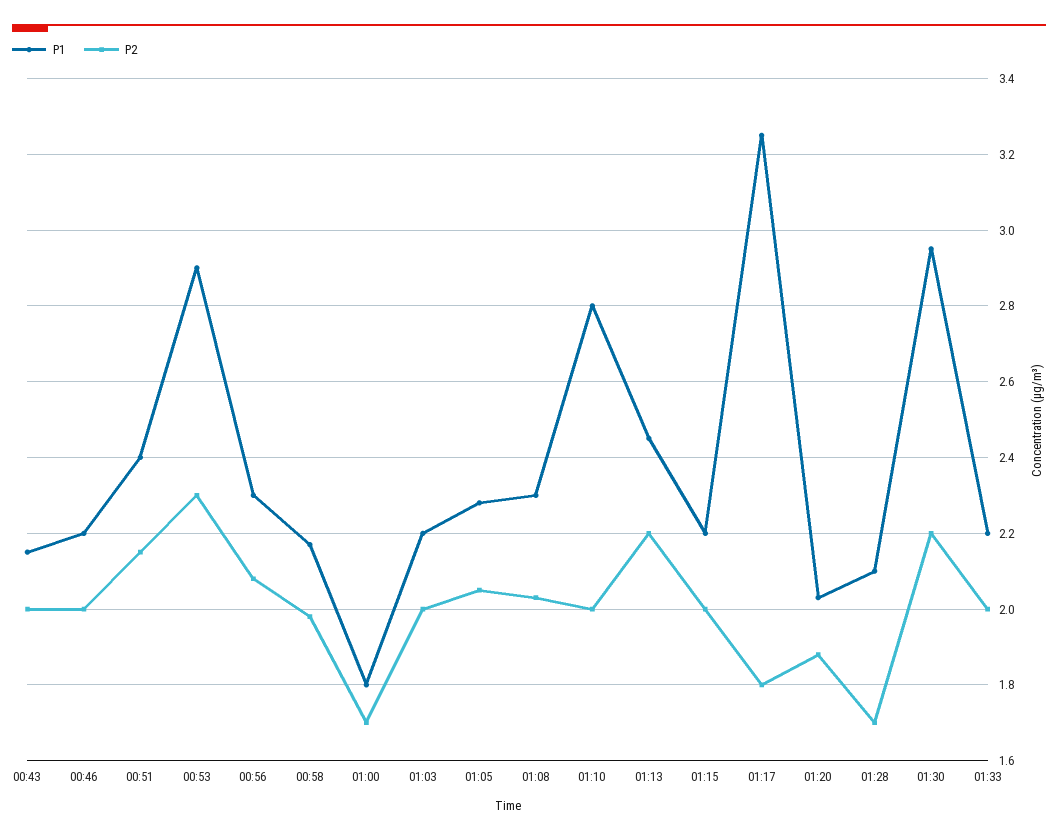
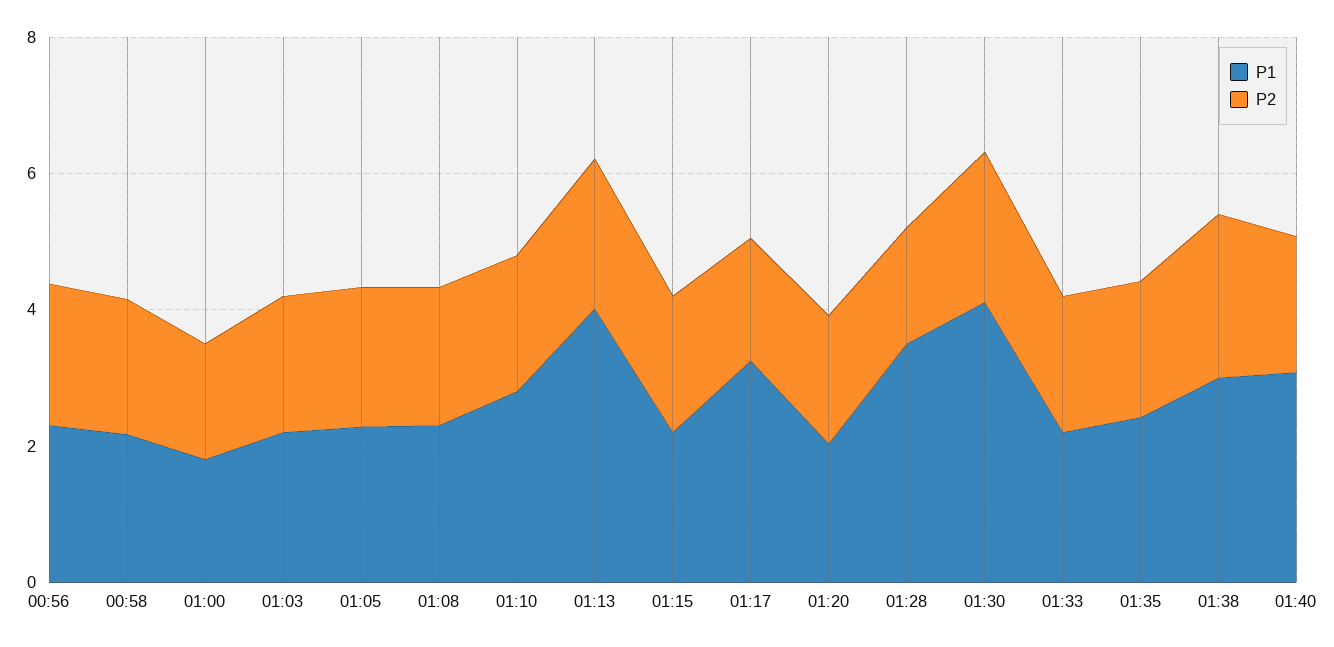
P1, 00:43: 2.15 -> none
P2, 00:43: 2 -> none
P1, 00:46: 2.2 -> none
P2, 00:46: 2 -> none
P1, 00:51: 2.4 -> none
P2, 00:51: 2.15 -> none
P1, 00:53: 2.9 -> none
P2, 00:53: 2.3 -> none
P1, 01:13: 2.45 -> 4
P1, 01:28: 2.1 -> 3.5
P1, 01:30: 2.95 -> 4
P1, 01:35: none -> 2.5
P2, 01:35: none -> 2
P1, 01:38: none -> 3
P2, 01:38: none -> 2.5
P1, 01:40: none -> 3
P2, 01:40: none -> 2

